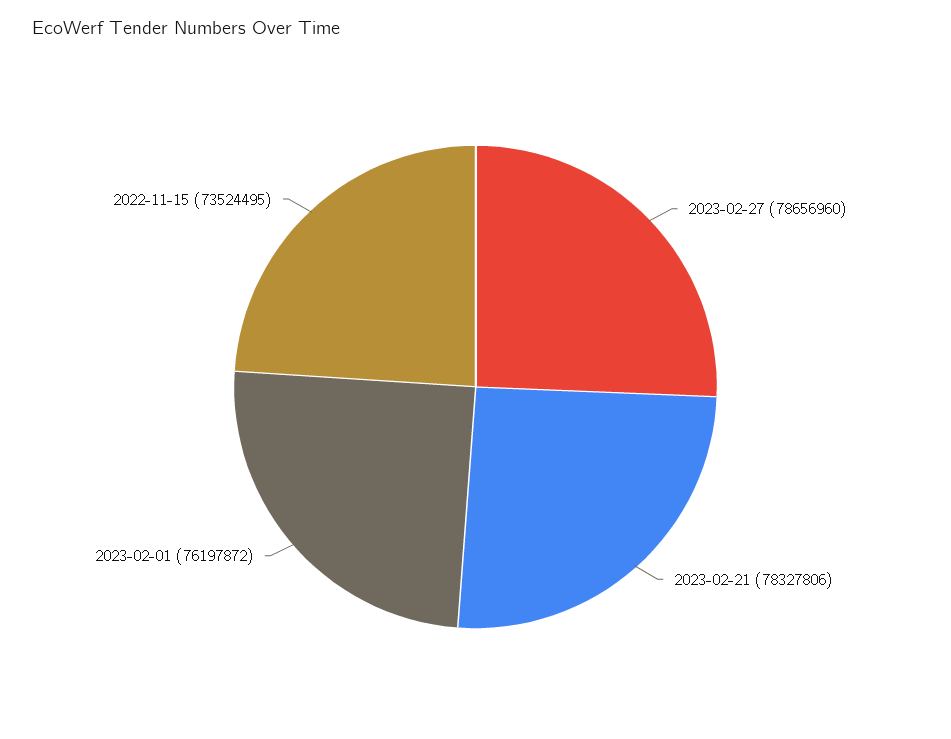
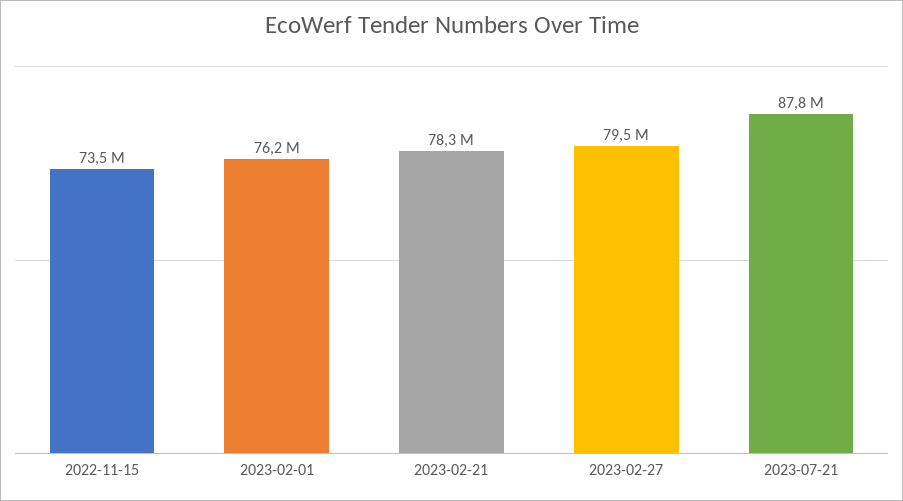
2023-02-27: 78656960 -> 79500000
2023-07-21: none -> 87800000

